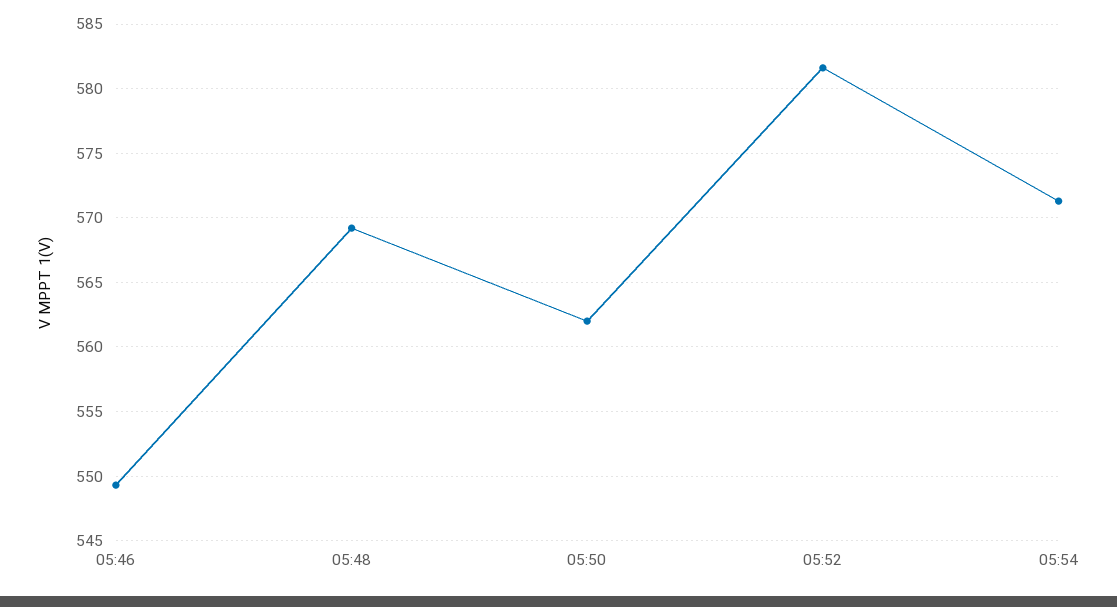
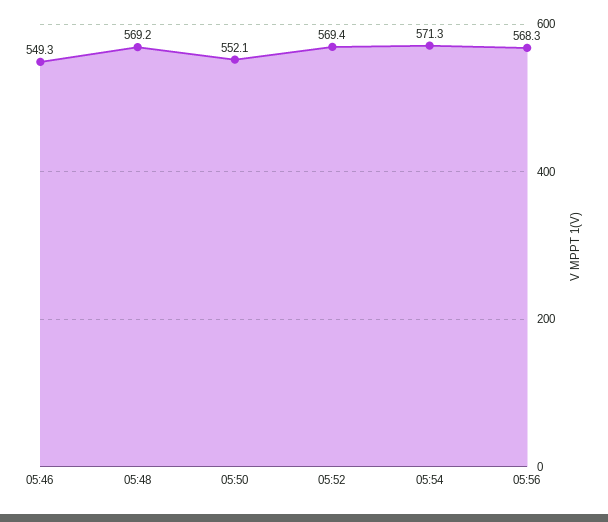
05:50: 562 -> 552.1
05:52: 581.5 -> 569.4
05:56: none -> 568.3

